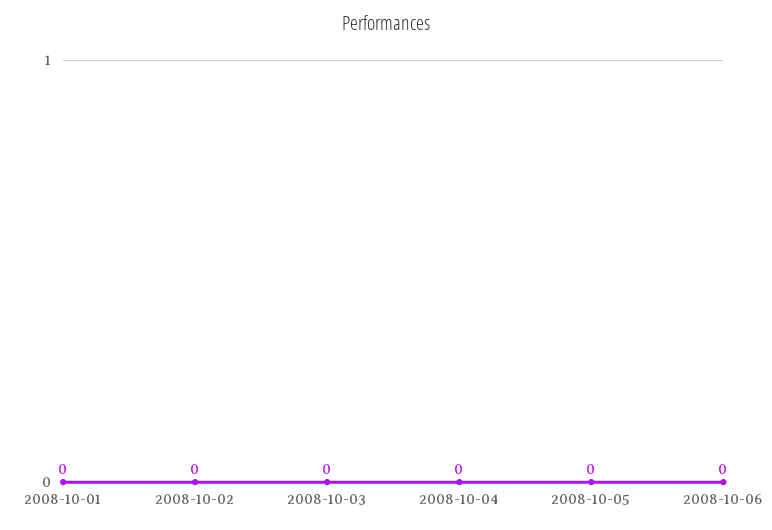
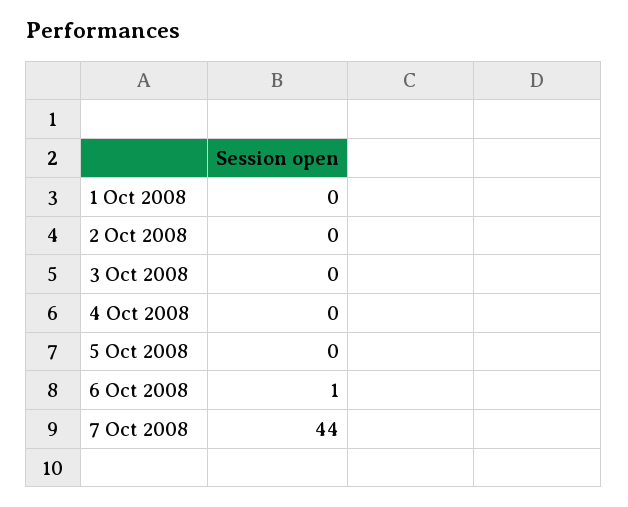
2008-10-06: 0 -> 1
7 Oct 2008: none -> 44

